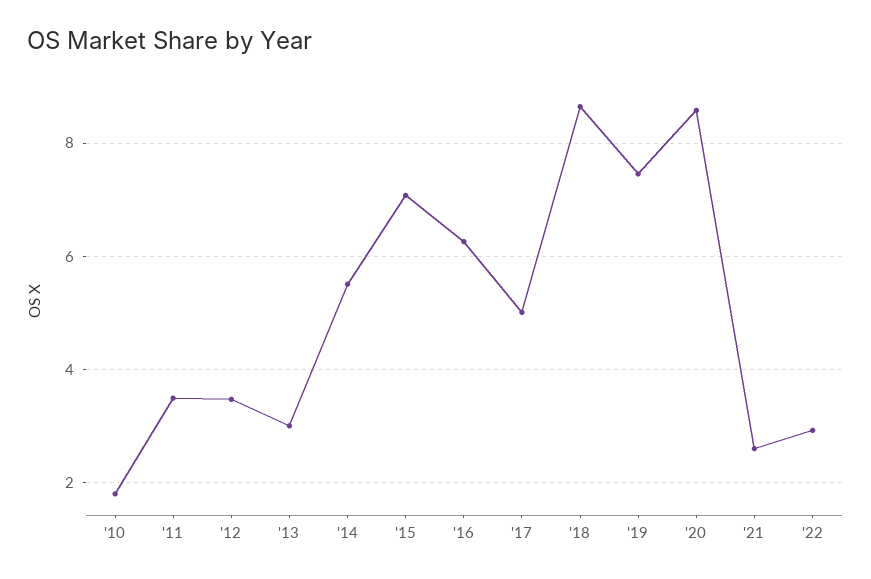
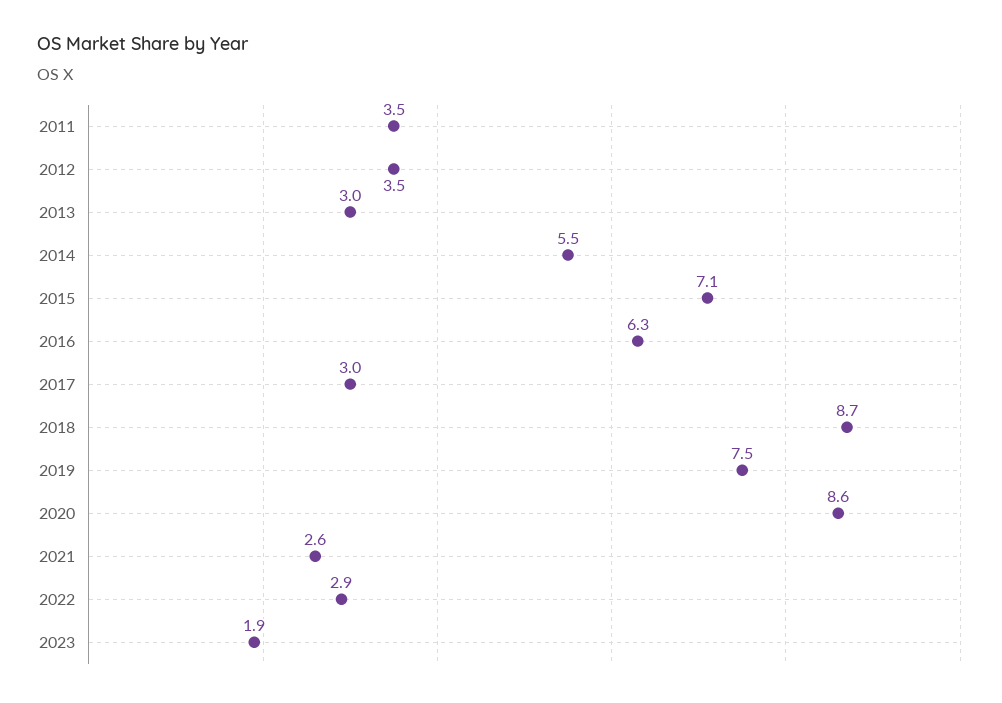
'10: 1.8 -> none
'17: 5 -> 3
2023: none -> 1.9

